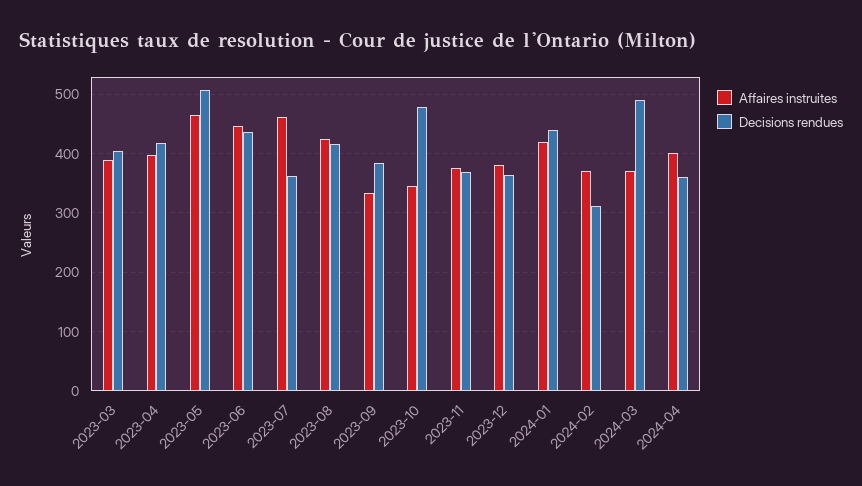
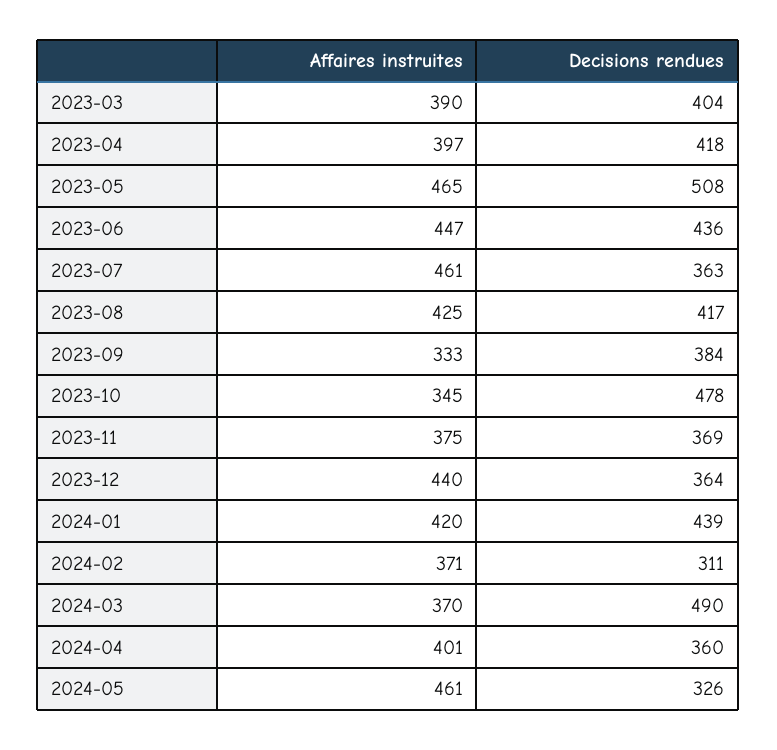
Affaires instruites, 2023-12: 380 -> 440
Affaires instruites, 2024-05: none -> 461
Decisions rendues, 2024-05: none -> 326

